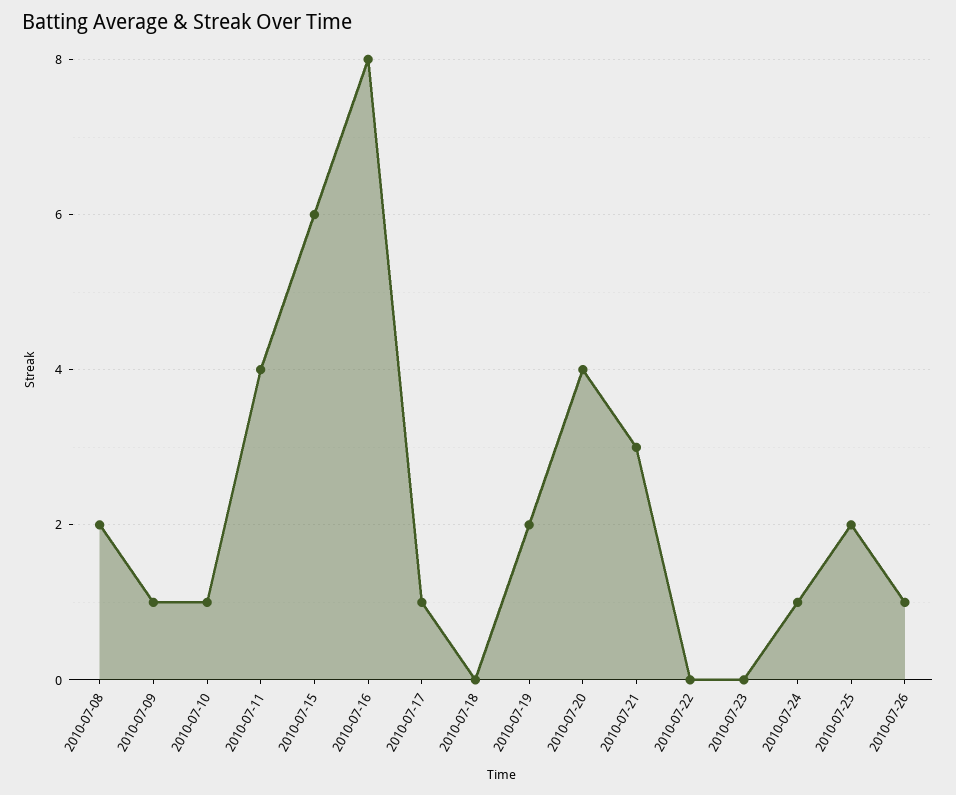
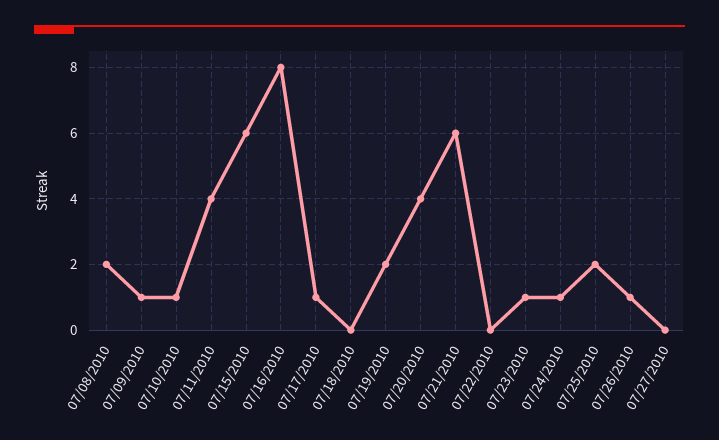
2010-07-21: 3 -> 6
2010-07-23: 0 -> 1
07/27/2010: none -> 0

